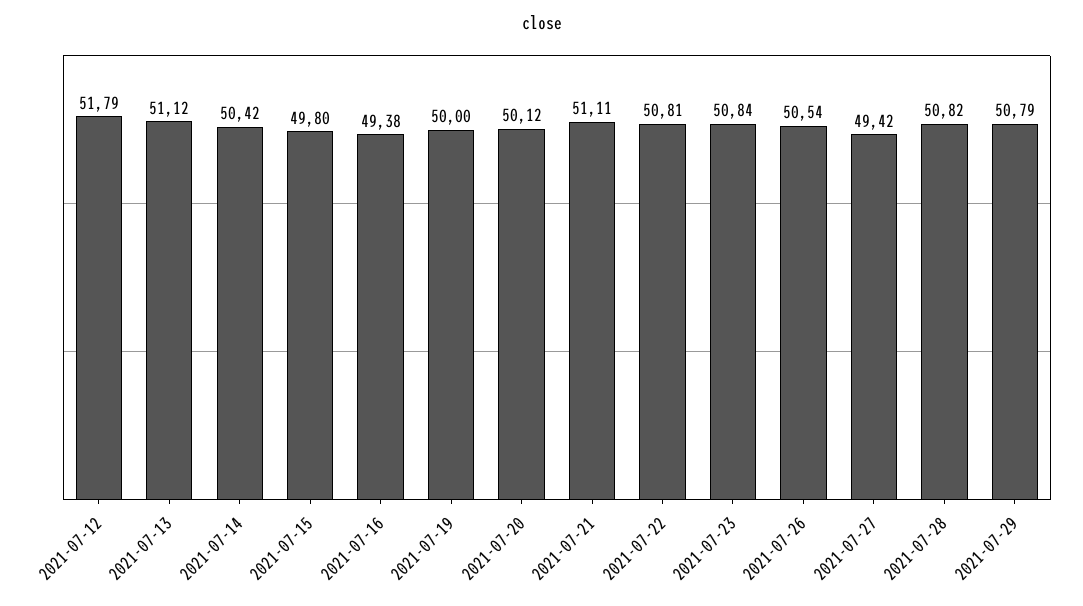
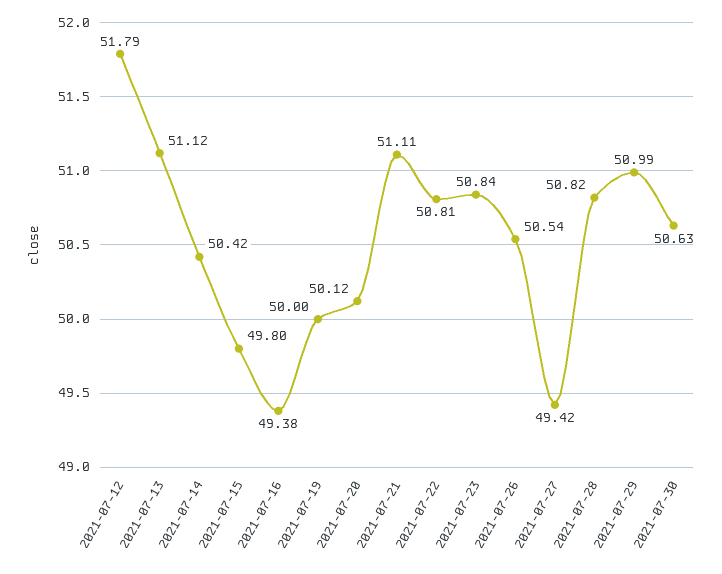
2021-07-29: 50.79 -> 50.99
2021-07-30: none -> 50.63

